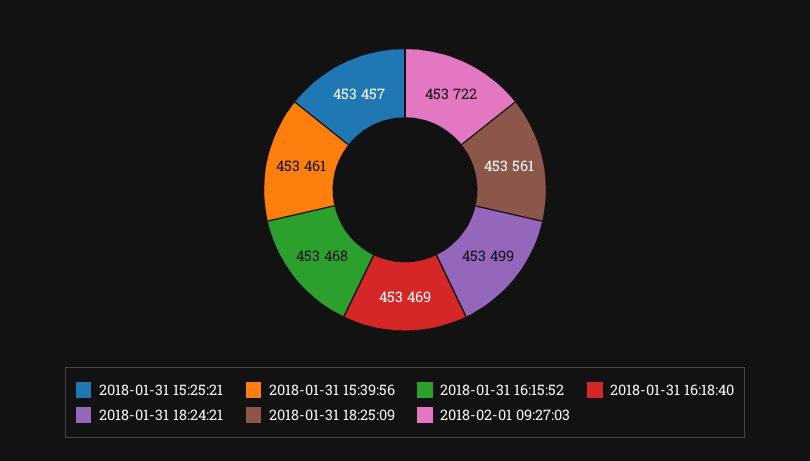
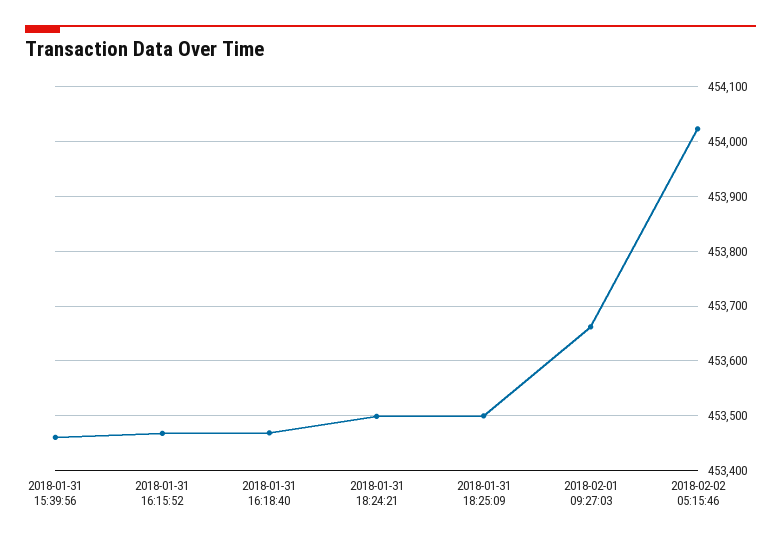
2018-01-31 15:25:21: 453457 -> none
2018-01-31 18:25:09: 453561 -> 453500
2018-02-01 09:27:03: 453722 -> 453660
2018-02-02 05:15:46: none -> 454020

